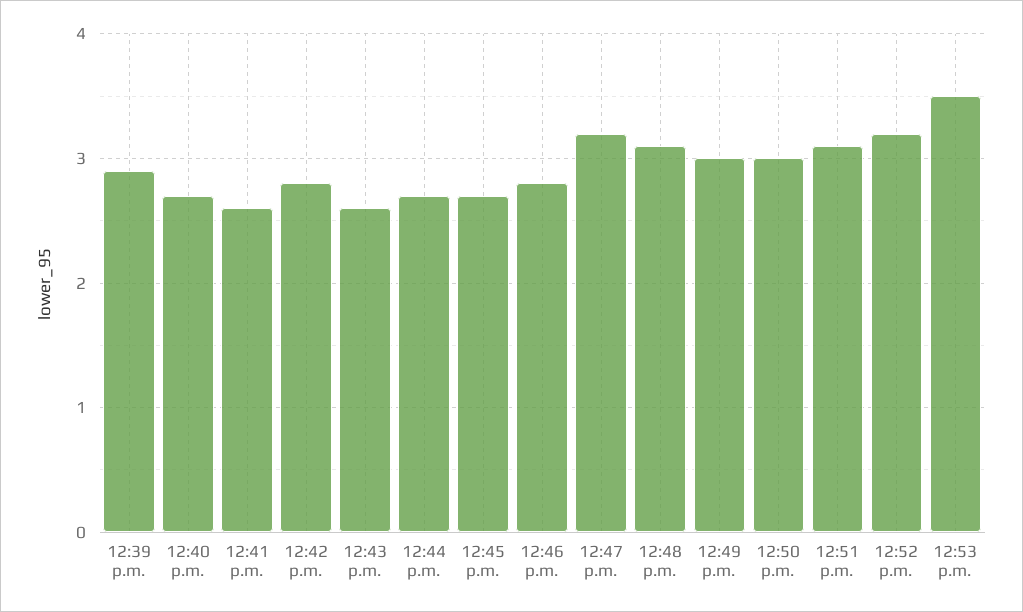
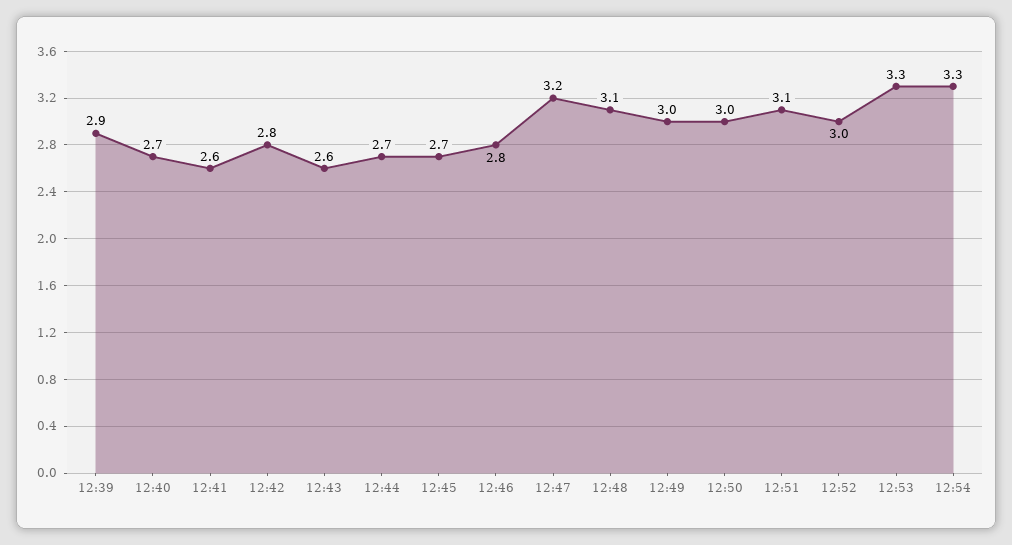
12:52 p.m.: 3.2 -> 3
12:53 p.m.: 3.5 -> 3.3
12:54: none -> 3.3

